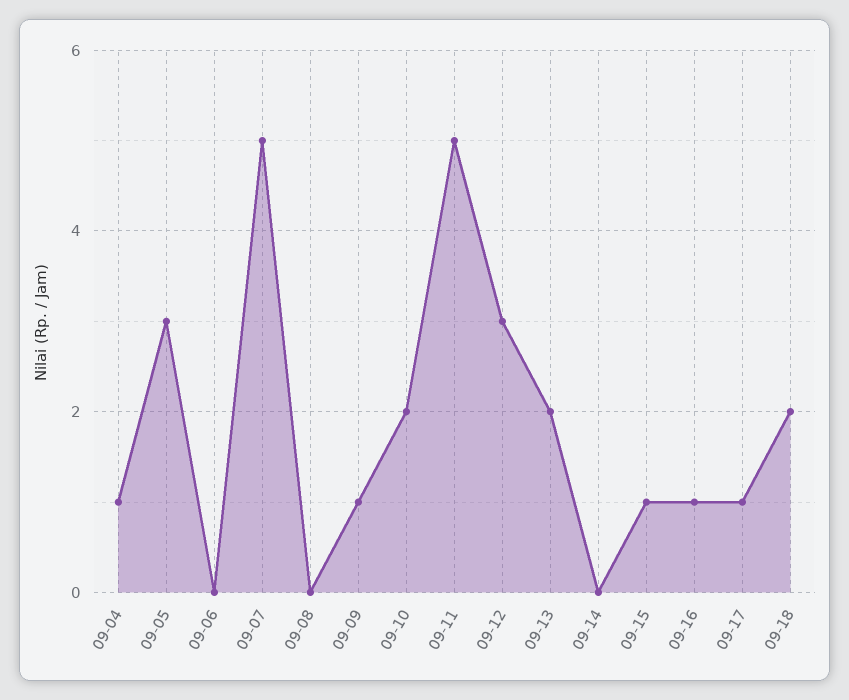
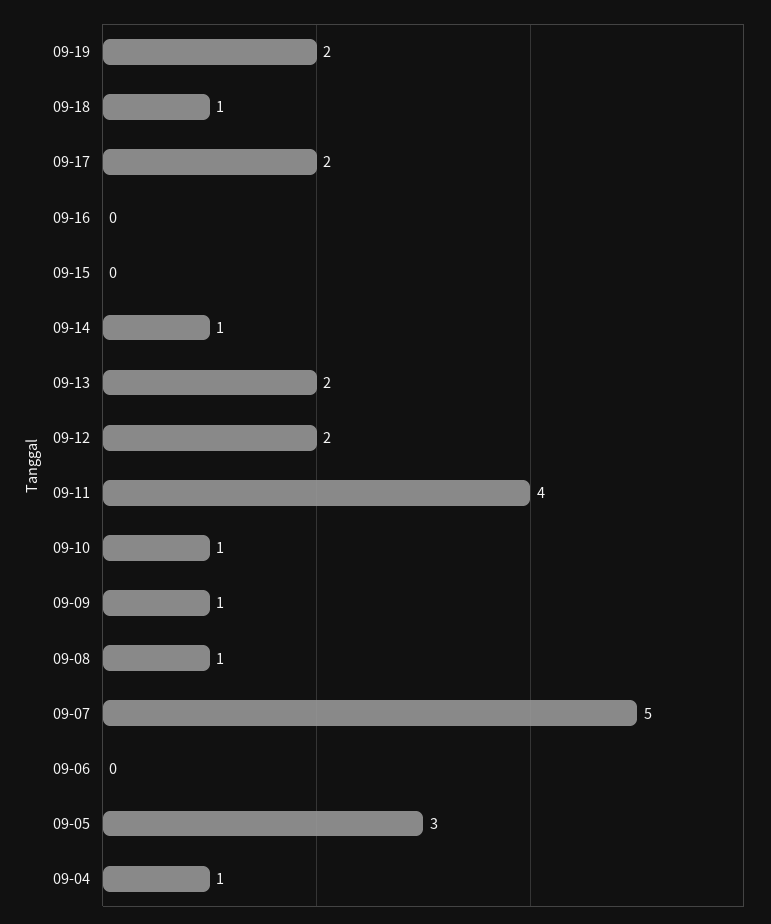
09-08: 0 -> 1
09-10: 2 -> 1
09-11: 5 -> 4
09-12: 3 -> 2
09-14: 0 -> 1
09-15: 1 -> 0
09-16: 1 -> 0
09-17: 1 -> 2
09-18: 2 -> 1
09-19: none -> 2

